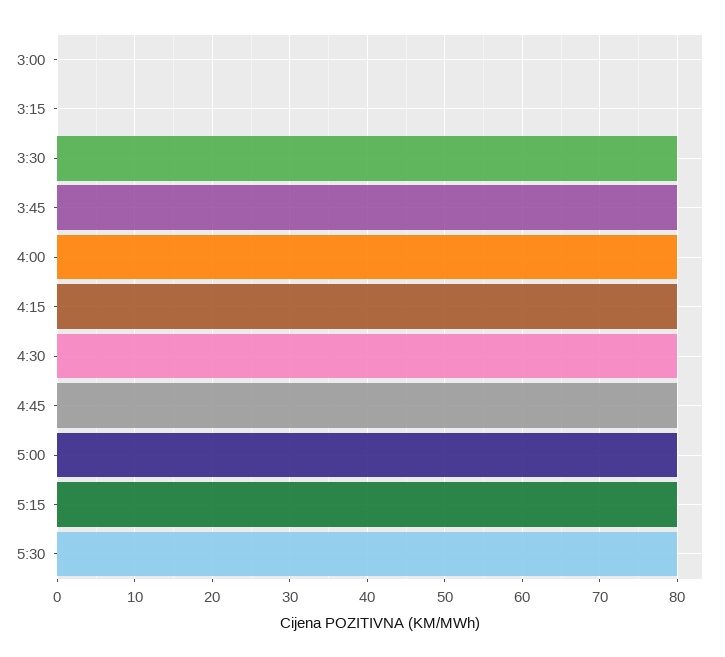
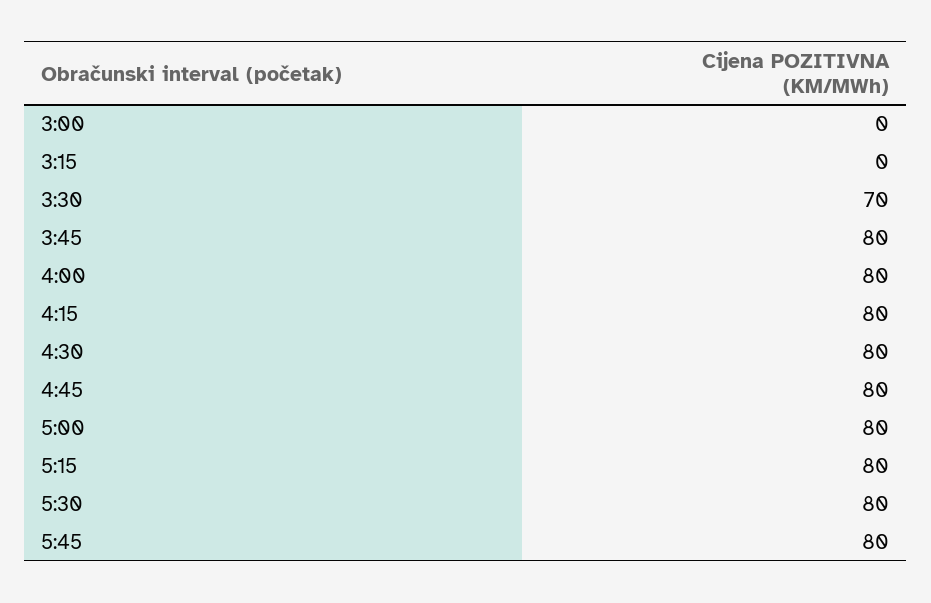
3:30: 80 -> 70
5:45: none -> 80

